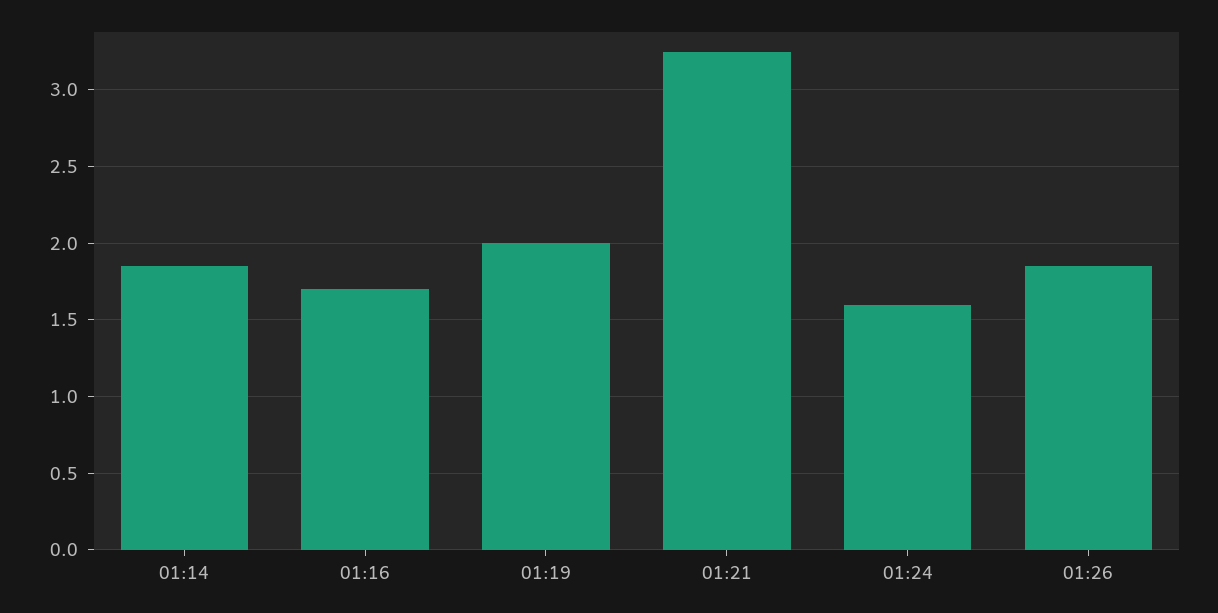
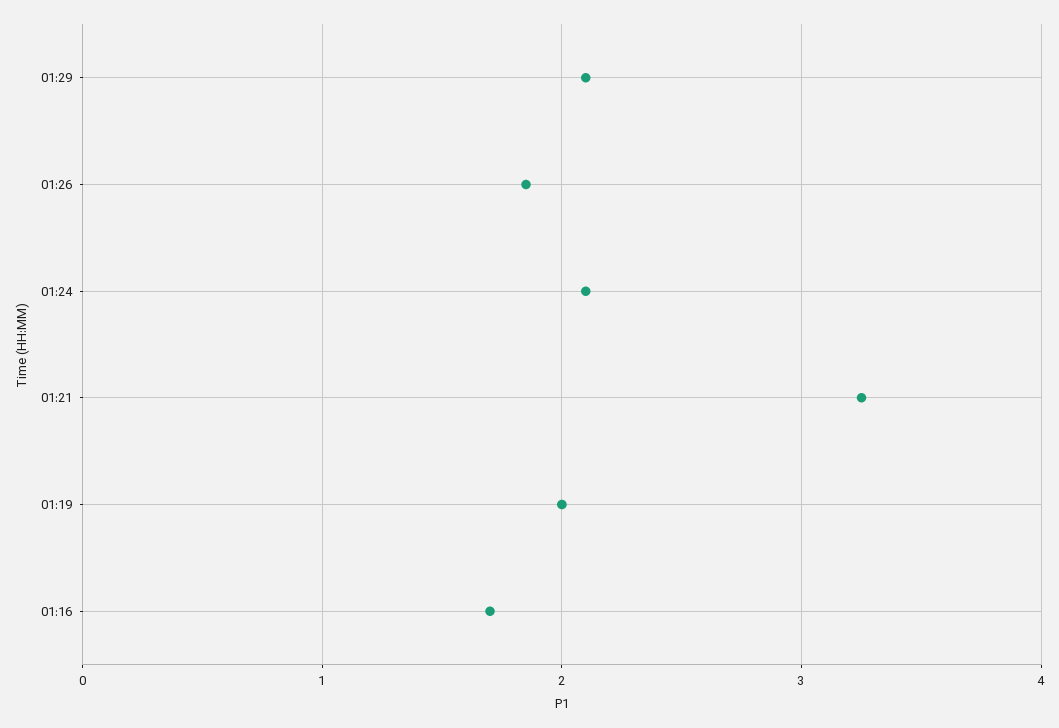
01:14: 1.85 -> none
01:24: 1.6 -> 2.1
01:29: none -> 2.1

